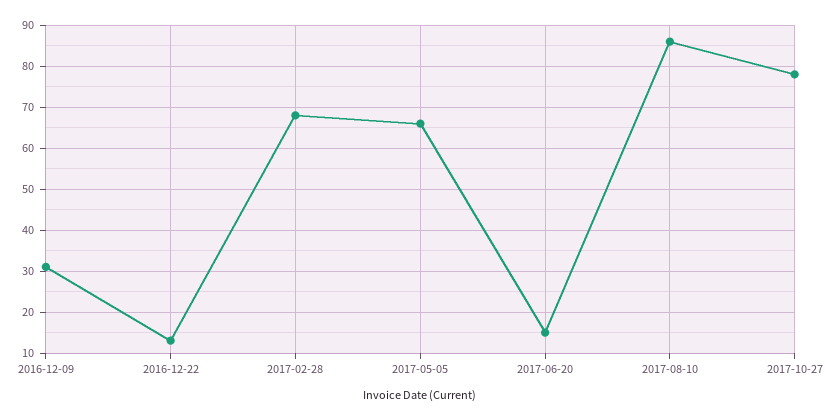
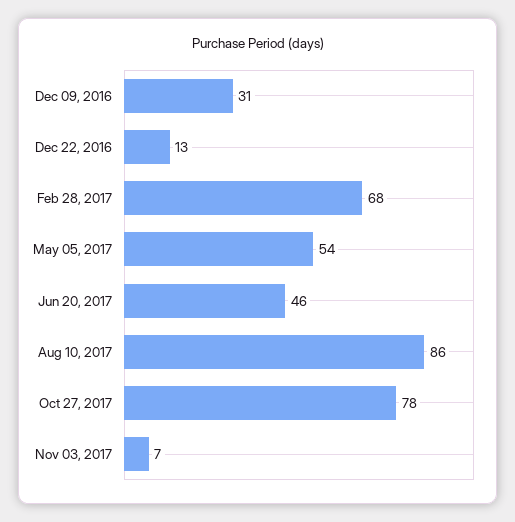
2017-05-05: 65 -> 54
2017-06-20: 15 -> 46
Nov 03, 2017: none -> 7

